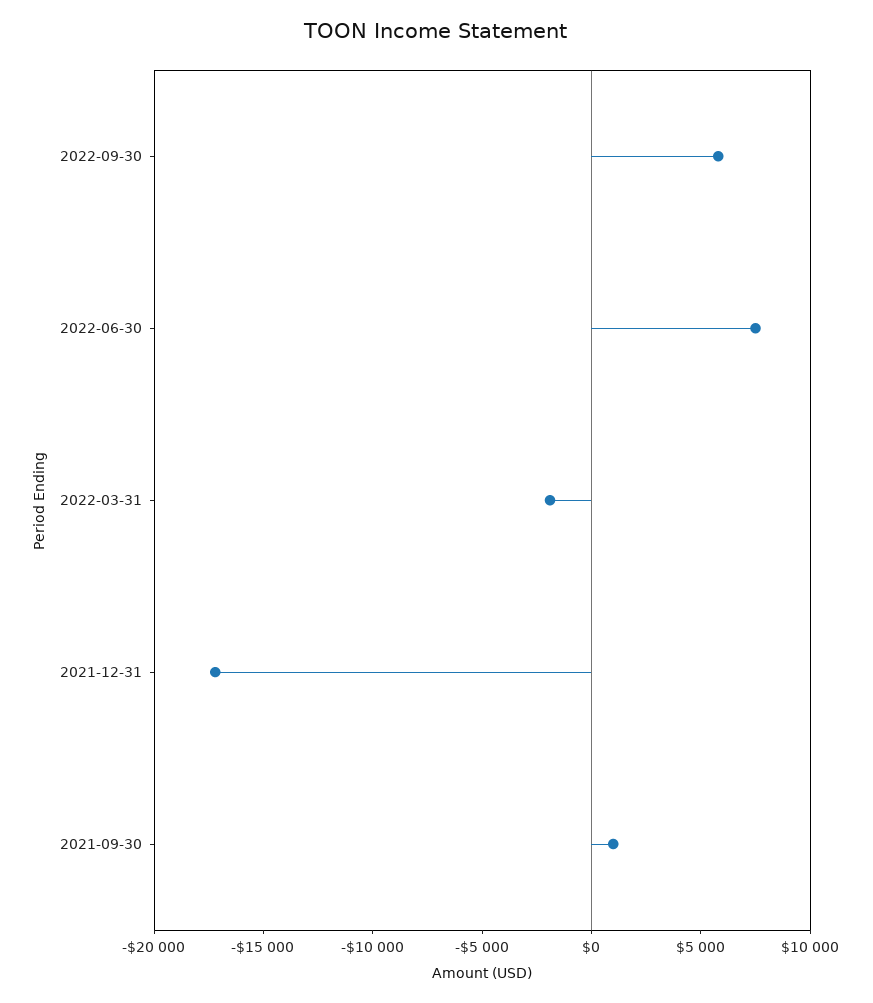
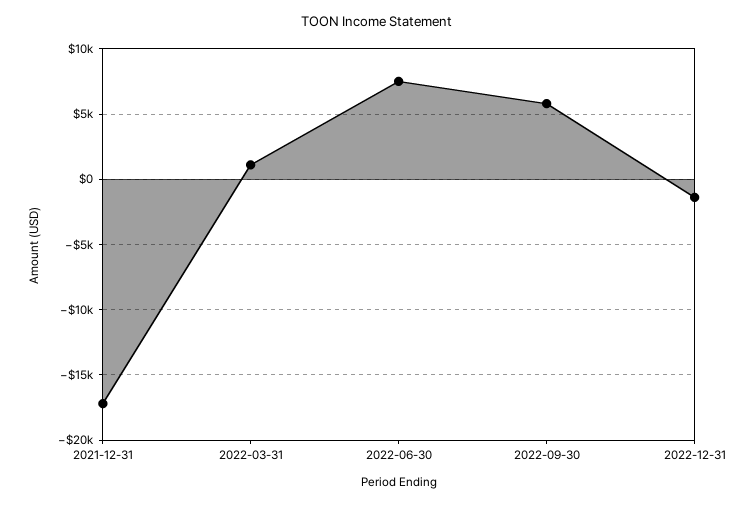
2022-03-31: -2000 -> 1000
2021-09-30: 1000 -> none
2022-12-31: none -> -1500

